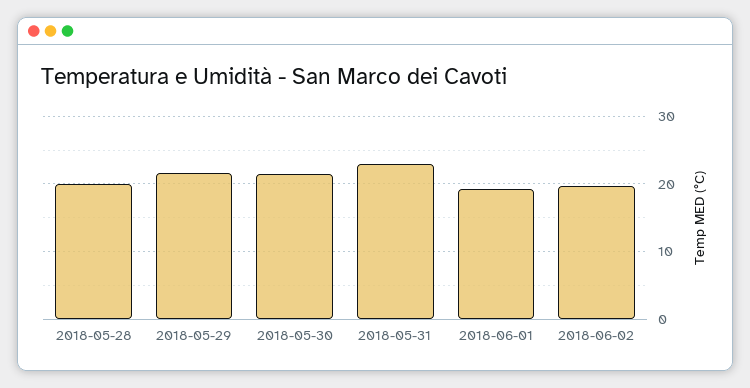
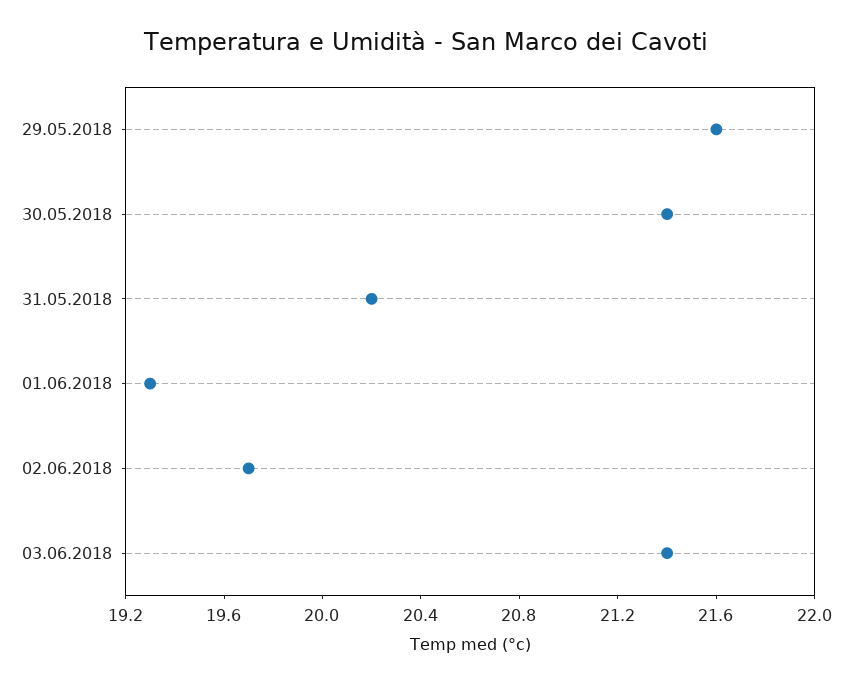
2018-05-28: 20 -> none
2018-05-31: 23 -> 20.2
03.06.2018: none -> 21.4

